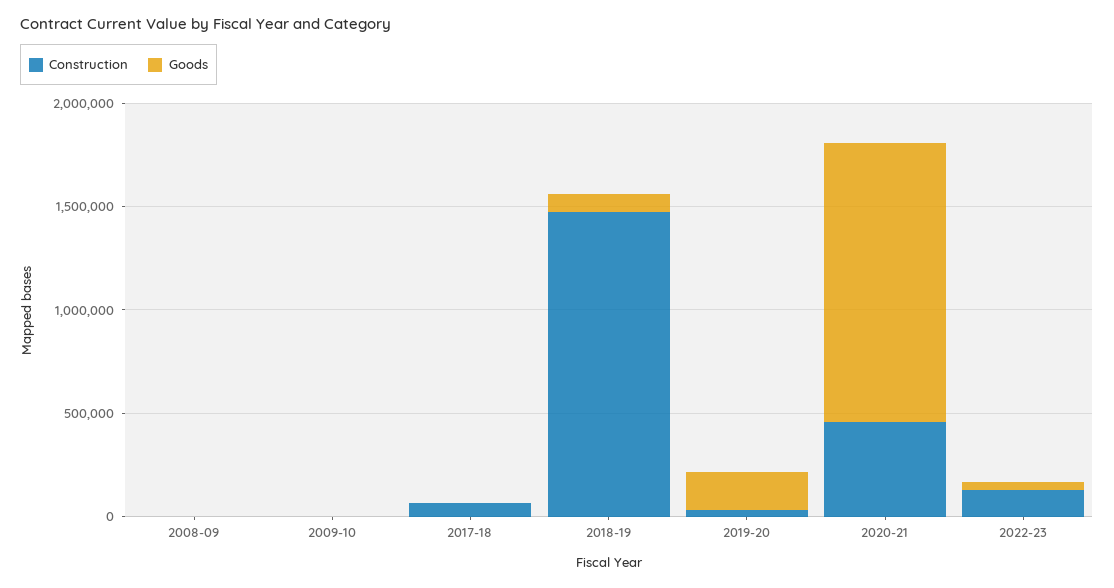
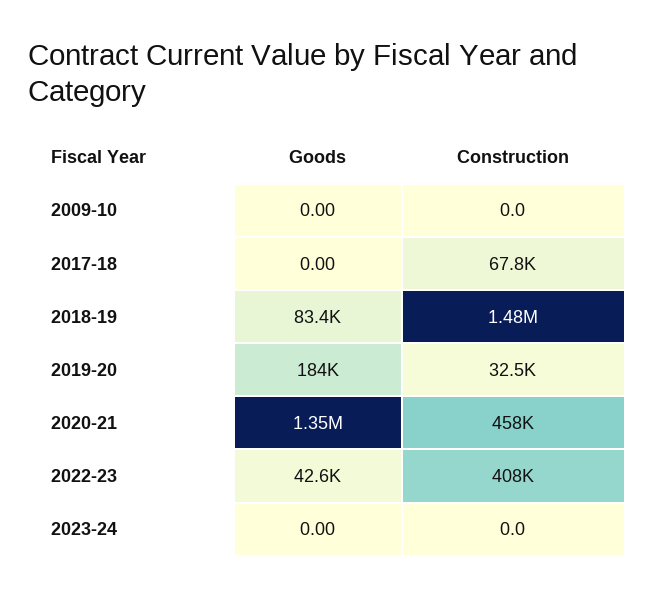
Construction, 2008-09: 0 -> none
Goods, 2008-09: 0 -> none
Construction, 2022-23: 100000 -> 408000
Goods, 2023-24: none -> 0
Construction, 2023-24: none -> 0

